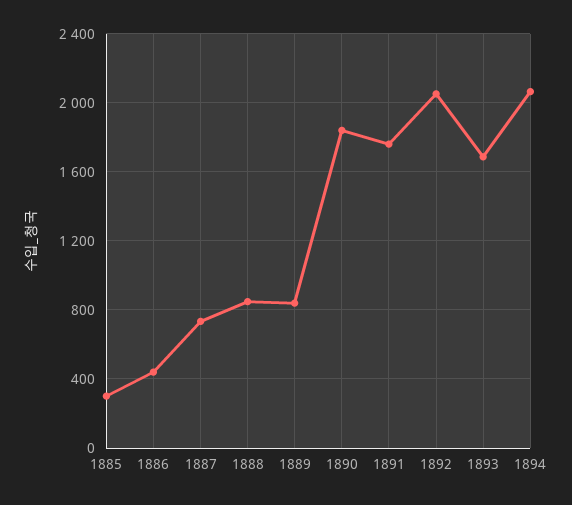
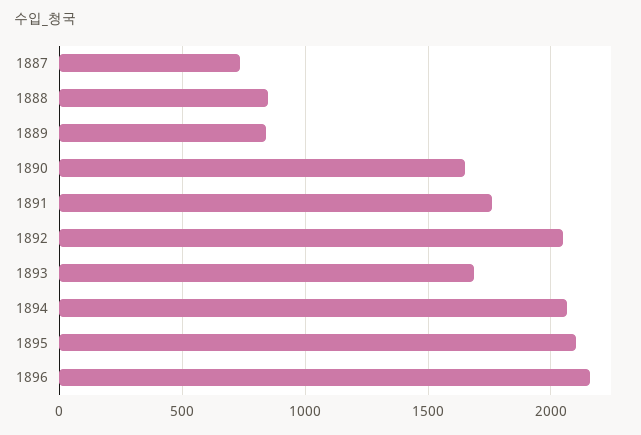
1885: 300 -> none
1886: 450 -> none
1890: 1850 -> 1650
1895: none -> 2100
1896: none -> 2150

